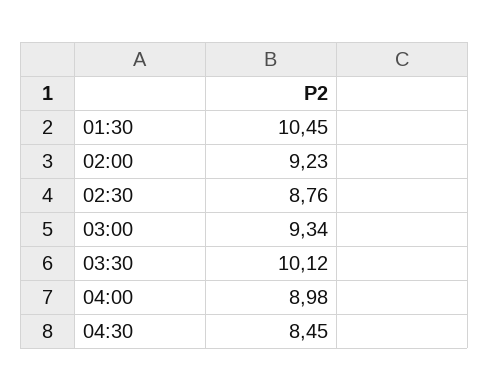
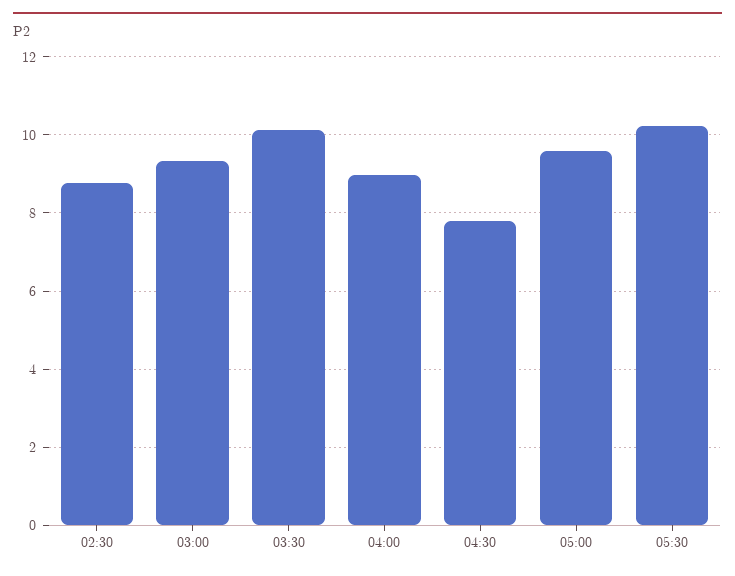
01:30: 10.45 -> none
02:00: 9.23 -> none
04:30: 8.45 -> 7.8
05:00: none -> 9.6
05:30: none -> 10.2

